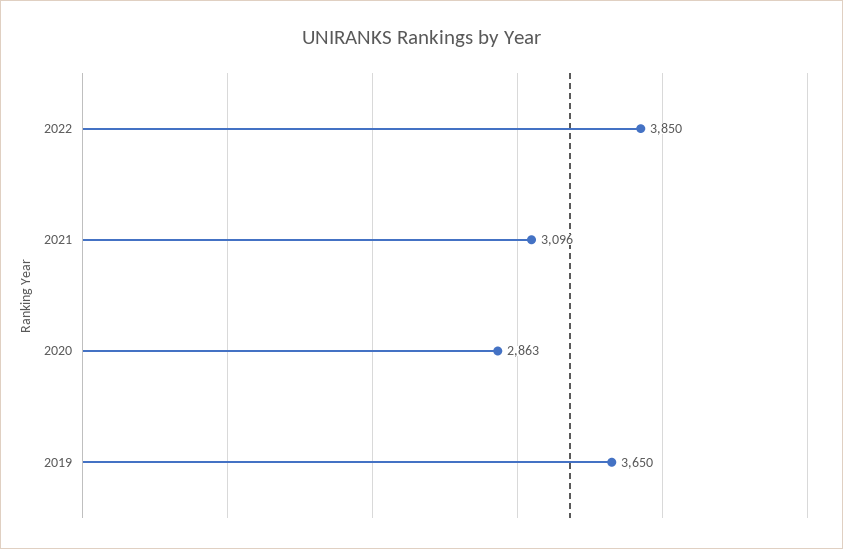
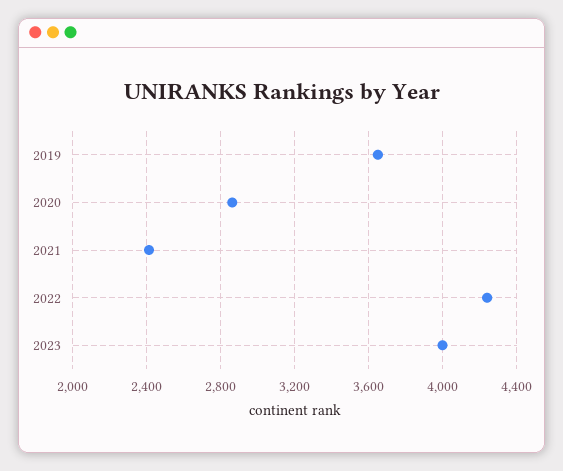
2022: 3850 -> 4250
2021: 3096 -> 2400
2023: none -> 4000

